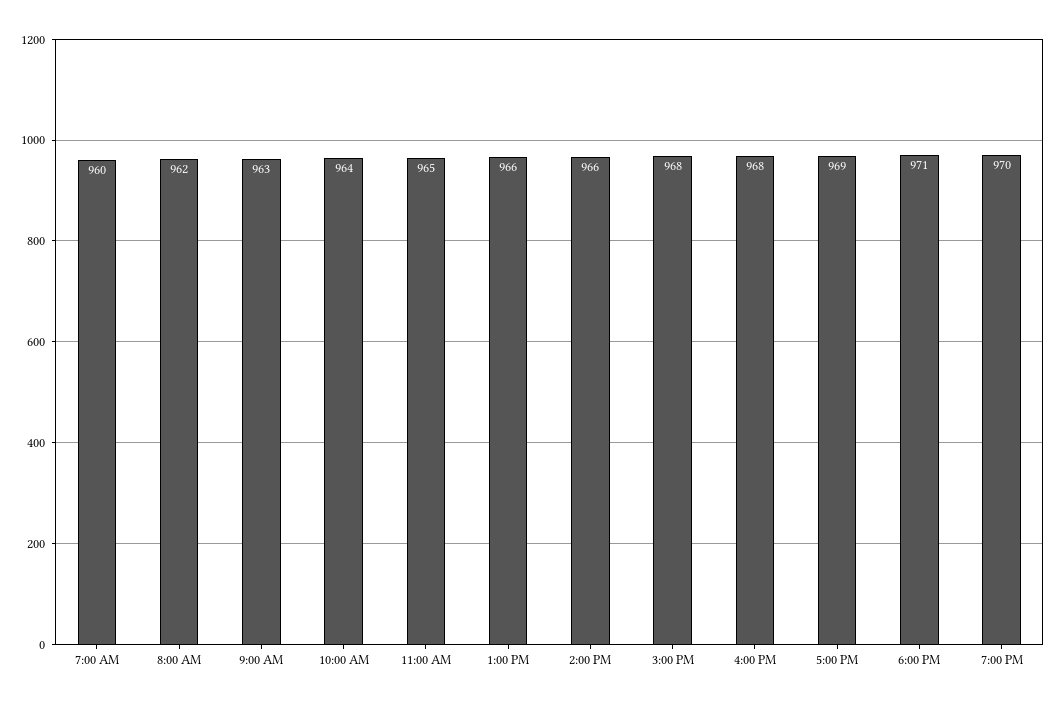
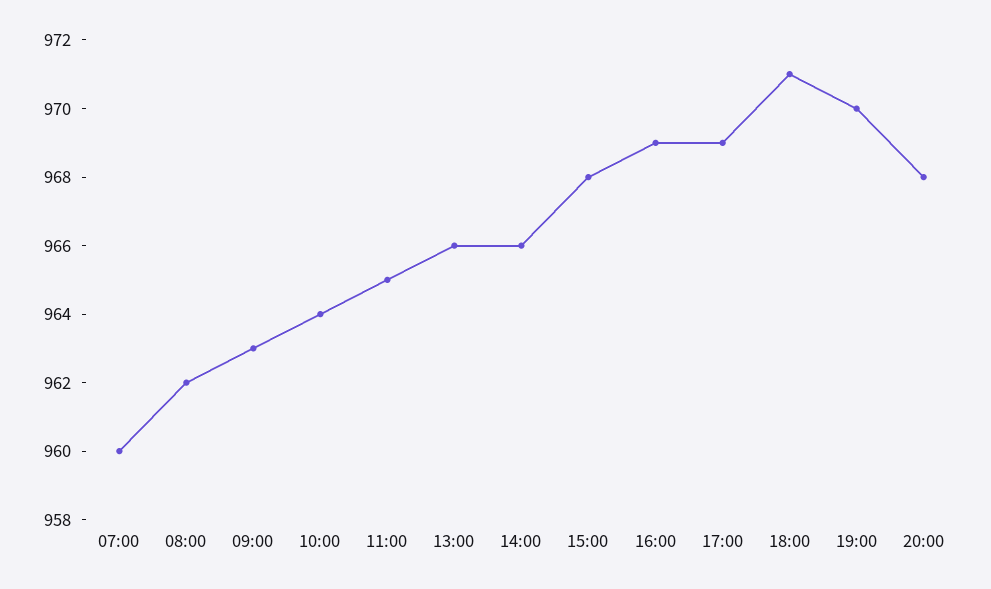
4:00 PM: 968 -> 969
20:00: none -> 968

